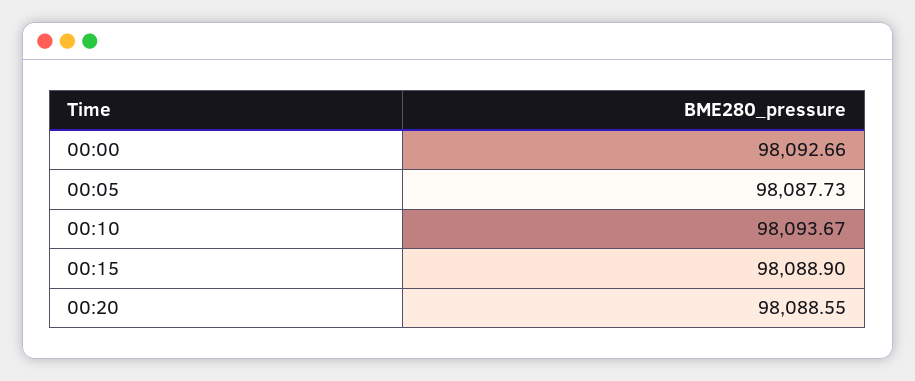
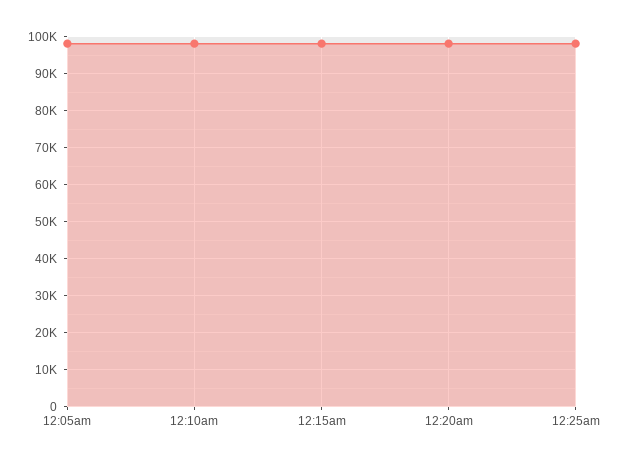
00:00: 98092.66 -> none
12:25am: none -> 98000

